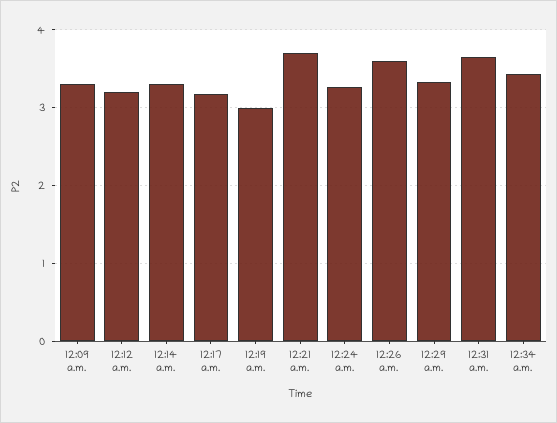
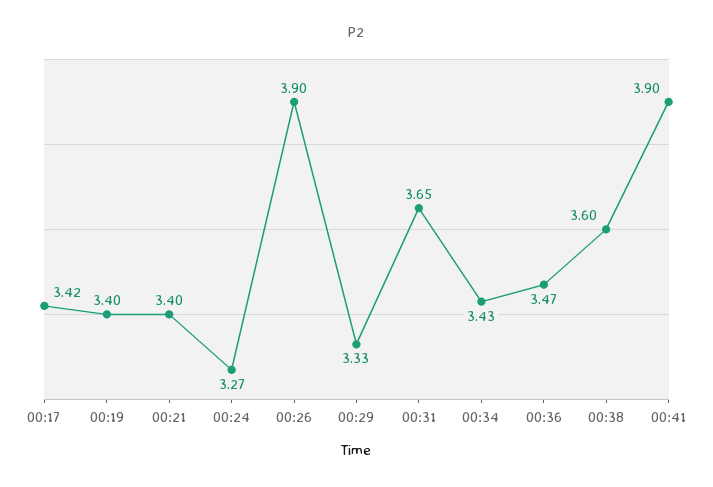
12:09 a.m.: 3.3 -> none
12:12 a.m.: 3.2 -> none
12:14 a.m.: 3.3 -> none
12:17 a.m.: 3.2 -> 3.42
12:19 a.m.: 3 -> 3.4
12:21 a.m.: 3.7 -> 3.4
12:26 a.m.: 3.6 -> 3.9
00:36: none -> 3.47
00:38: none -> 3.6
00:41: none -> 3.9

